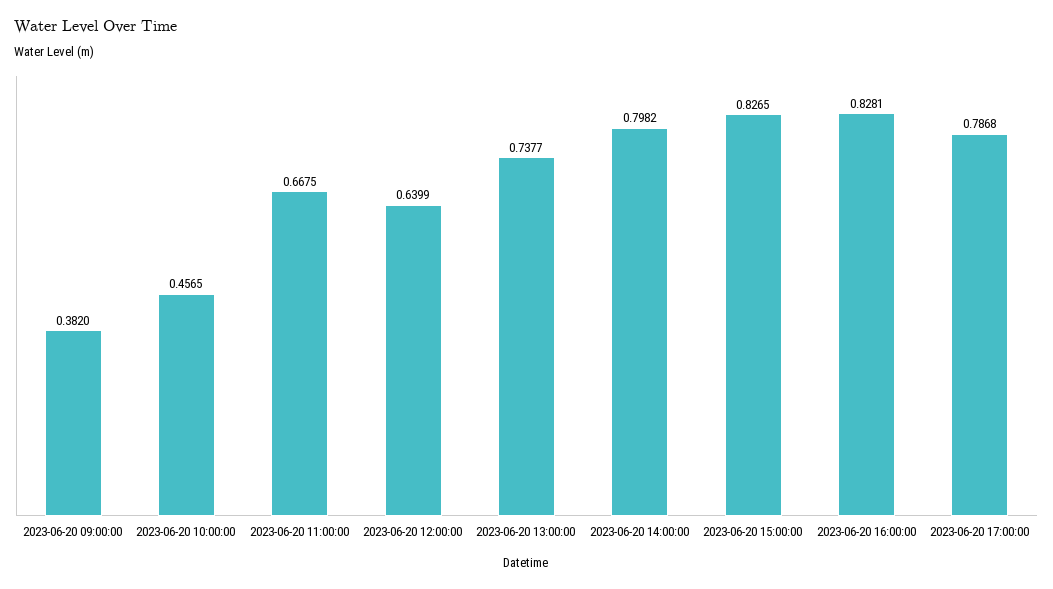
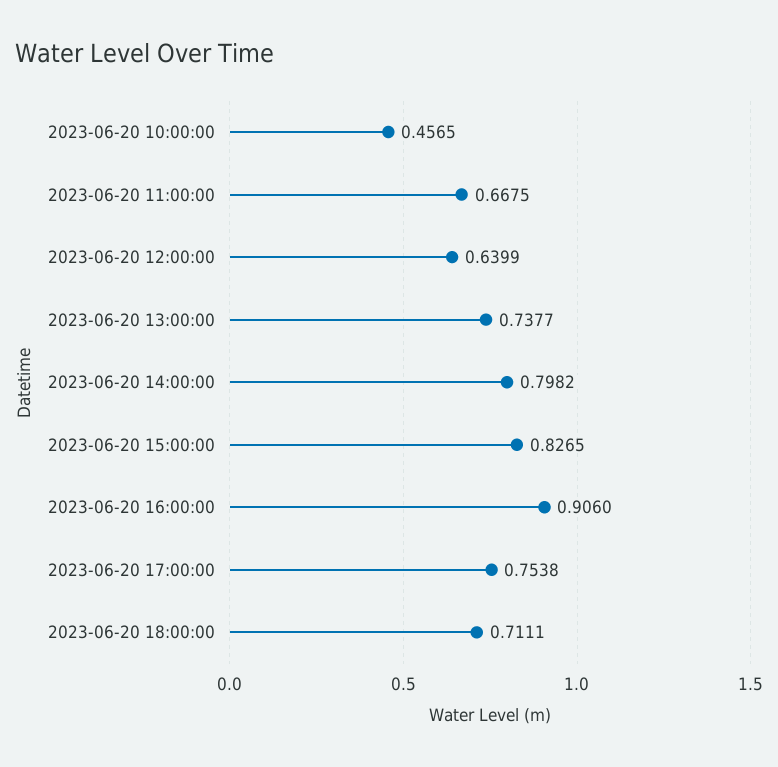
2023-06-20 09:00:00: 0.382 -> none
2023-06-20 16:00:00: 0.8281 -> 0.906
2023-06-20 17:00:00: 0.7868 -> 0.7538
2023-06-20 18:00:00: none -> 0.7111

